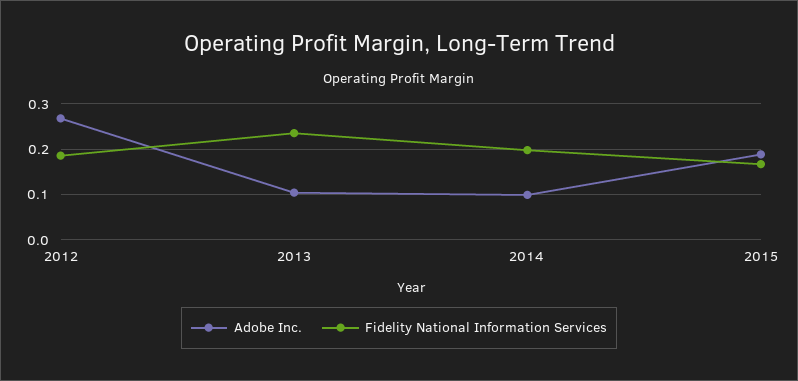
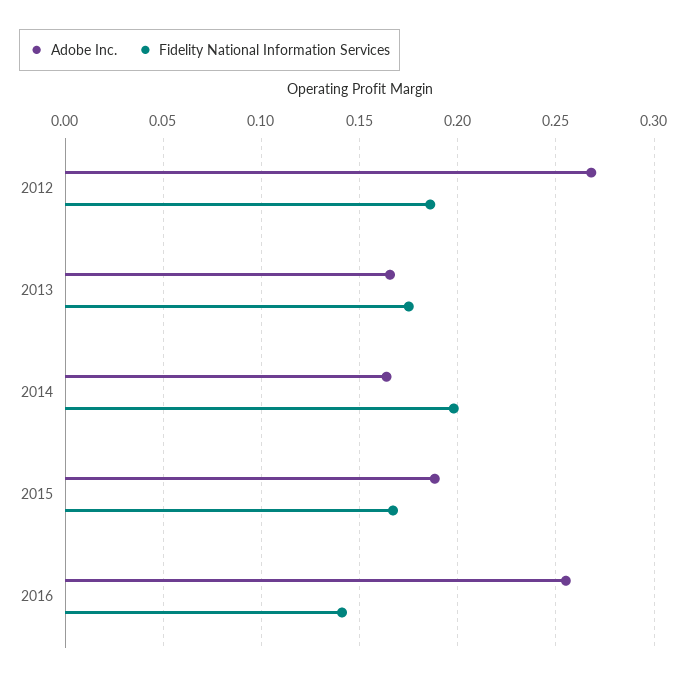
Adobe Inc., 2013: 0.1 -> 0.165
Fidelity National Information Services, 2013: 0.24 -> 0.175
Adobe Inc., 2014: 0.1 -> 0.165
Adobe Inc., 2016: none -> 0.255
Fidelity National Information Services, 2016: none -> 0.14

